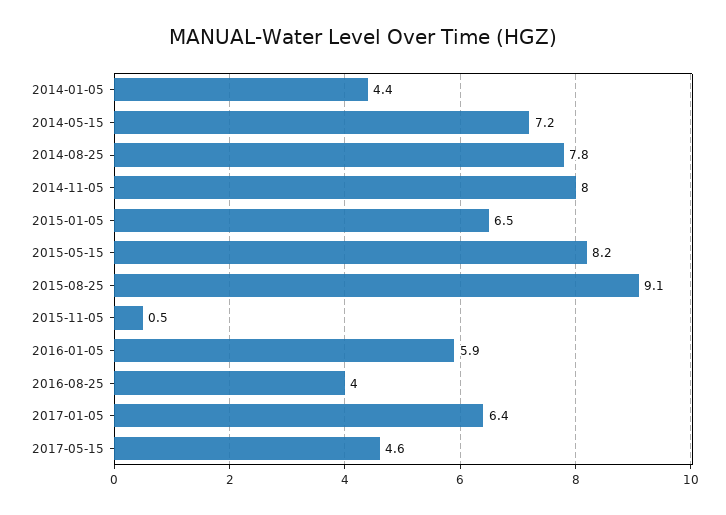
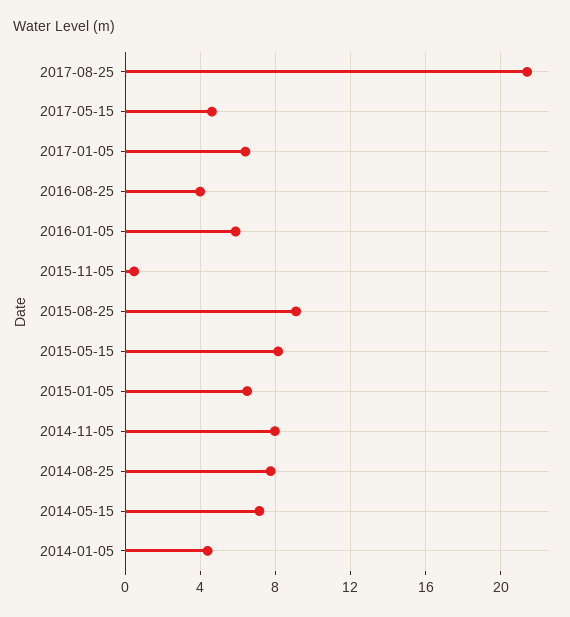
2017-08-25: none -> 21.5

